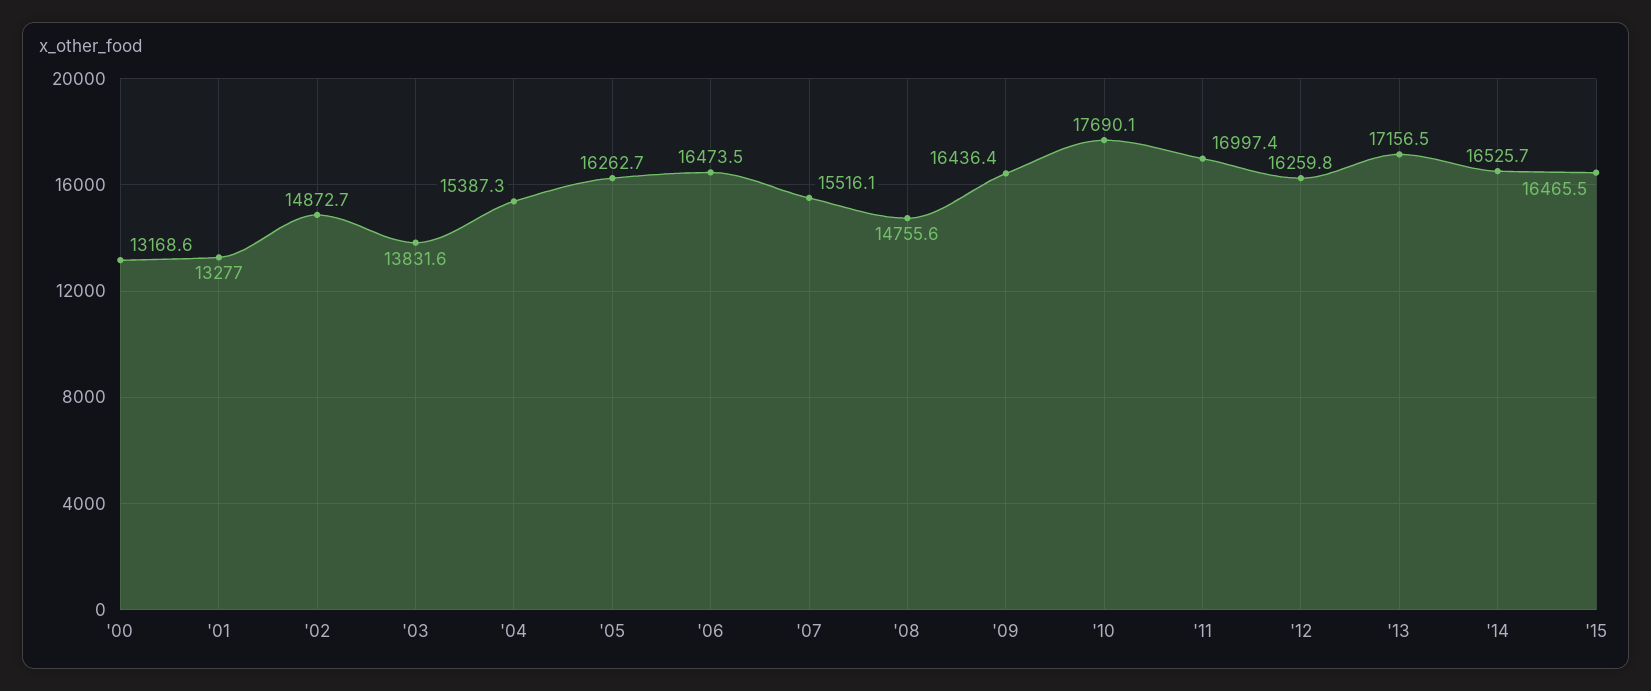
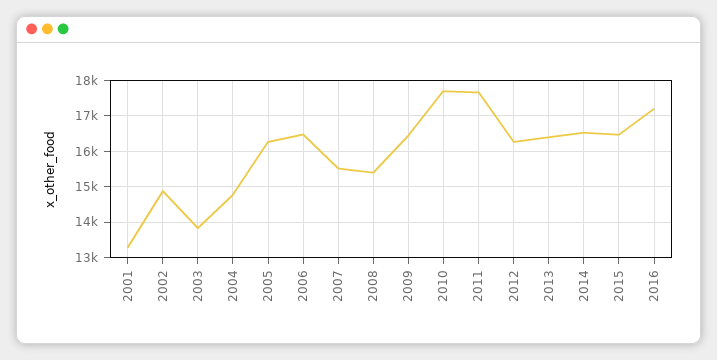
'00: 13168.6 -> none
'04: 15387.3 -> 14800
'08: 14755.6 -> 15400
'11: 16997.4 -> 17600
'13: 17156.5 -> 16400
2016: none -> 17200

